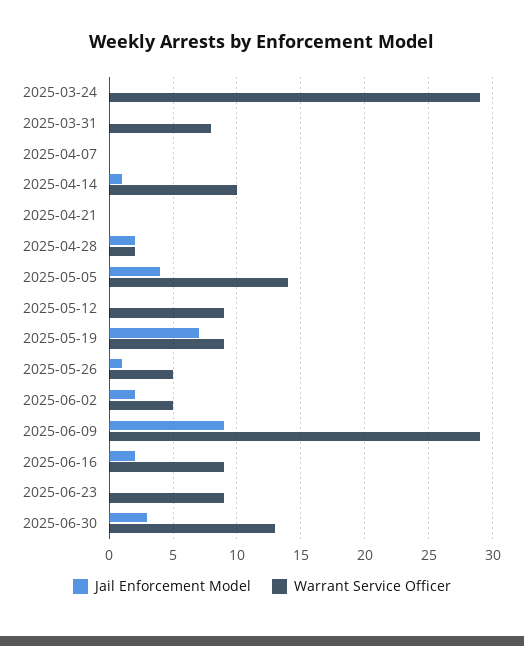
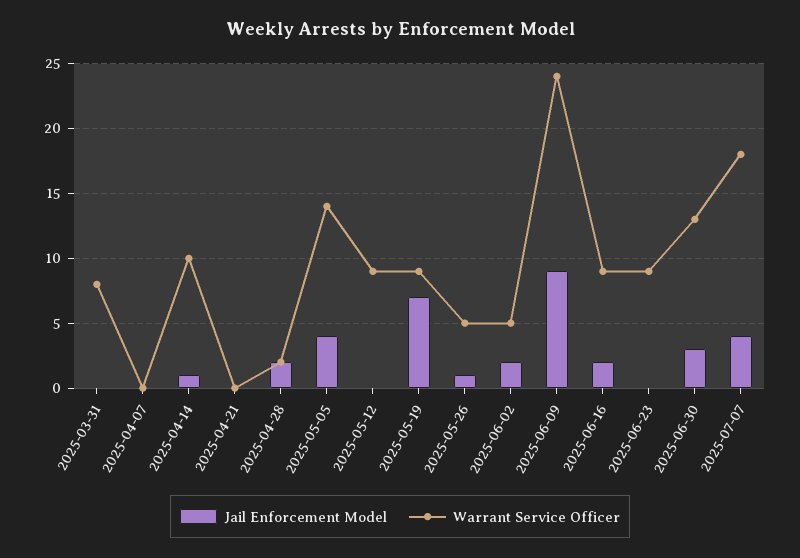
Jail Enforcement Model, 2025-03-24: 0 -> none
Warrant Service Officer, 2025-03-24: 29 -> none
Warrant Service Officer, 2025-06-09: 29 -> 24
Jail Enforcement Model, 2025-07-07: none -> 4
Warrant Service Officer, 2025-07-07: none -> 18

